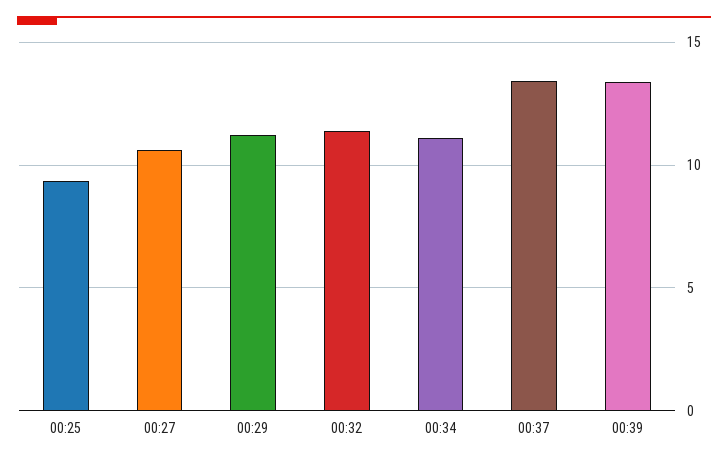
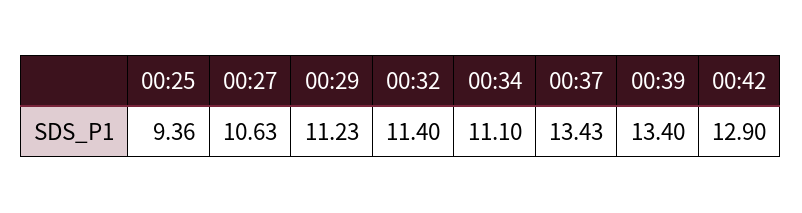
00:42: none -> 12.9

